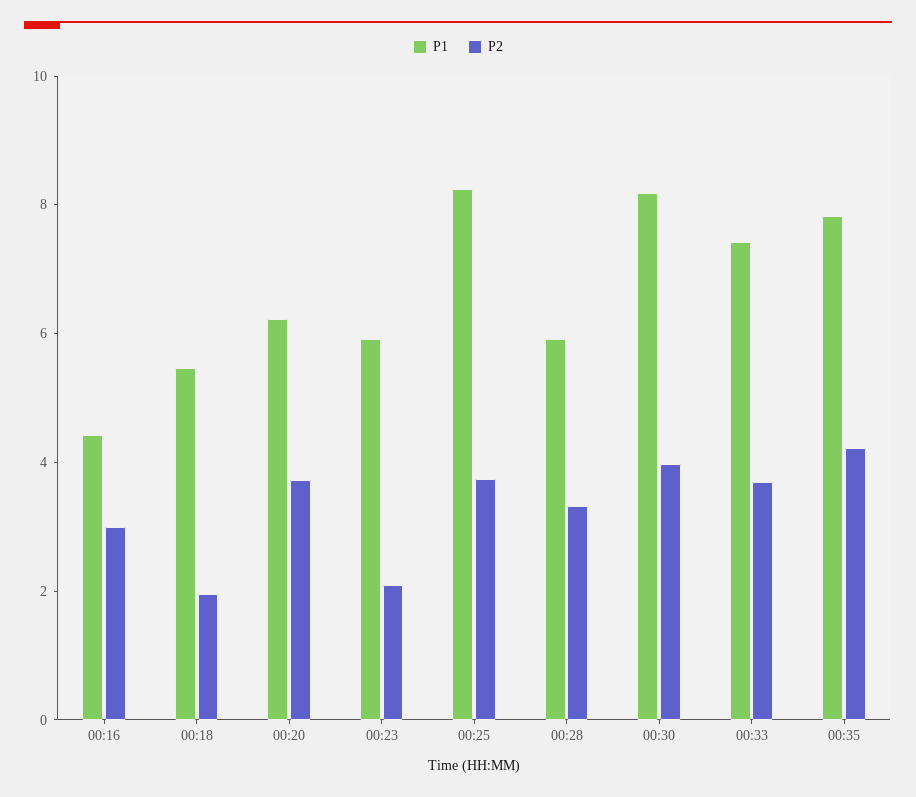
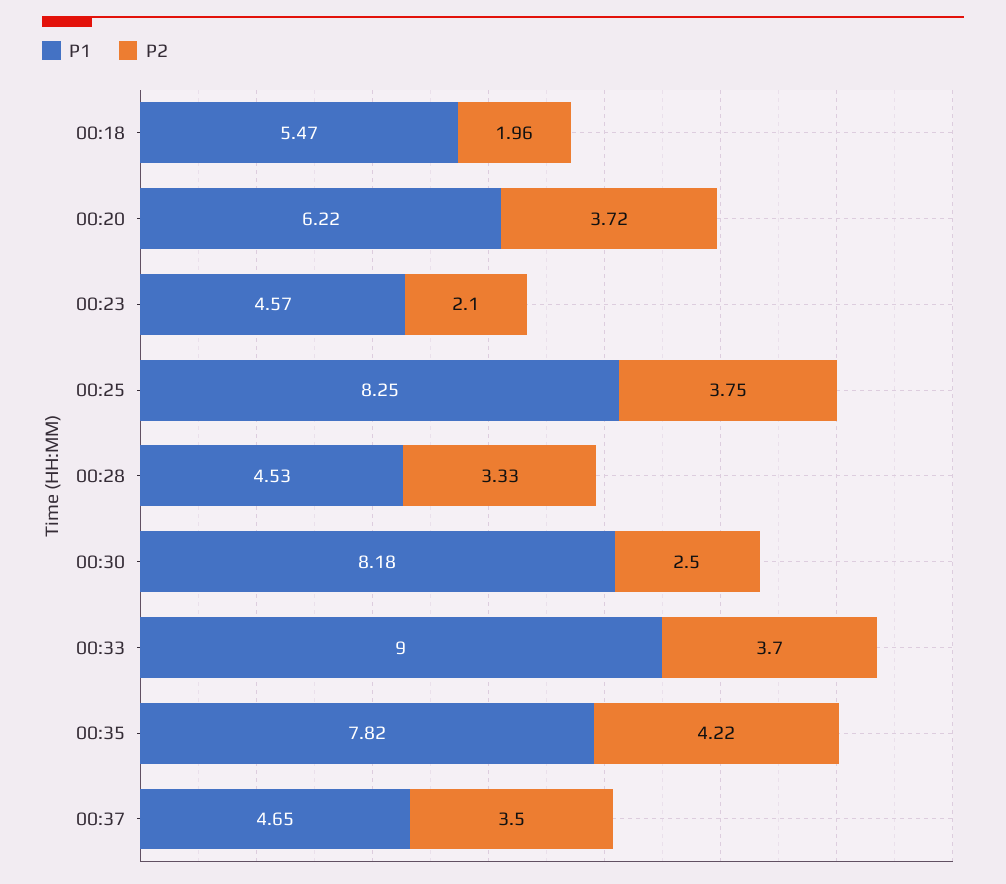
P1, 00:16: 4.5 -> none
P2, 00:16: 3 -> none
P1, 00:23: 6 -> 4.57
P1, 00:28: 6 -> 4.53
P2, 00:30: 4 -> 2.5
P1, 00:33: 7.5 -> 9
P1, 00:37: none -> 4.65
P2, 00:37: none -> 3.5

